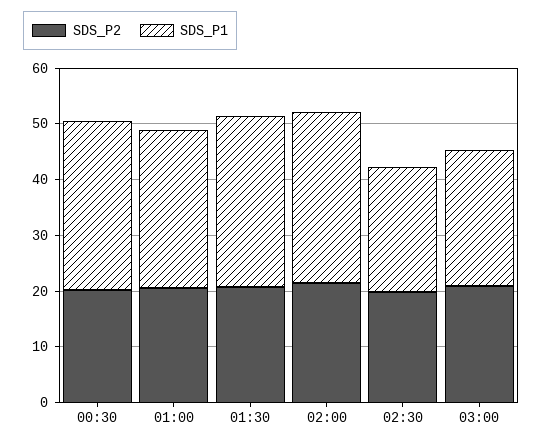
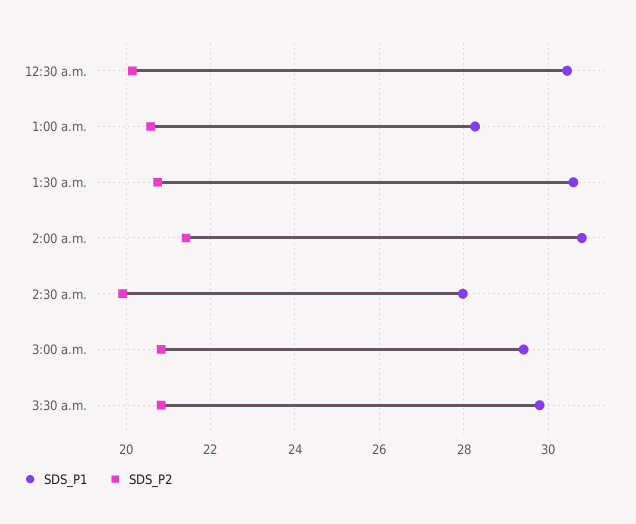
SDS_P1, 02:30: 22 -> 28
SDS_P1, 03:00: 24 -> 29.4
SDS_P1, 3:30 a.m.: none -> 29.8
SDS_P2, 3:30 a.m.: none -> 20.8

